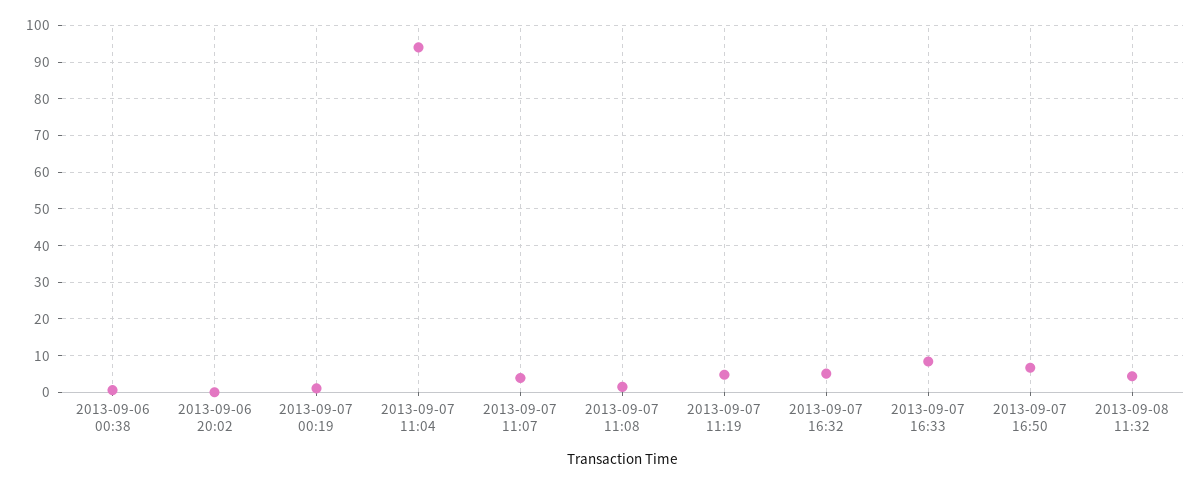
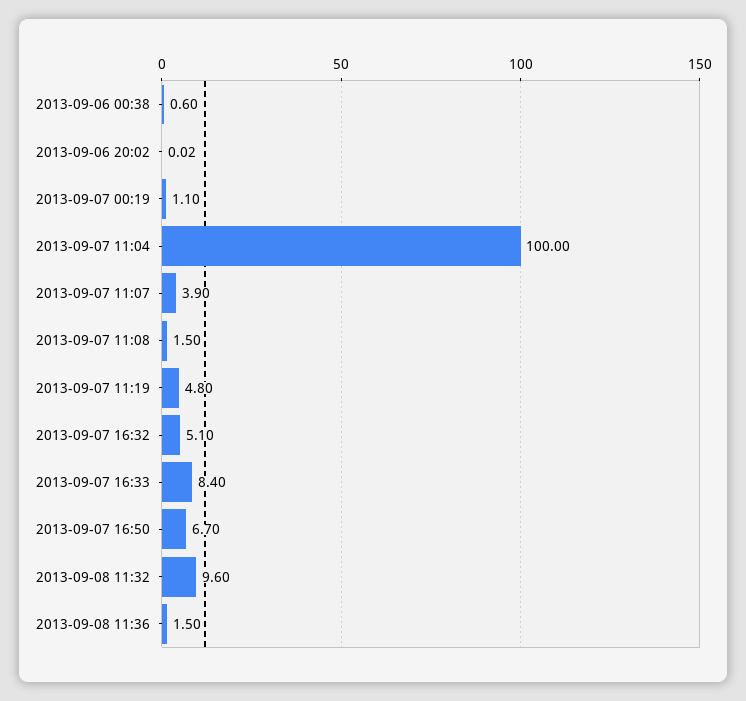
2013-09-07 11:04: 94 -> 100
2013-09-08 11:32: 4 -> 9.6
2013-09-08 11:36: none -> 1.5

